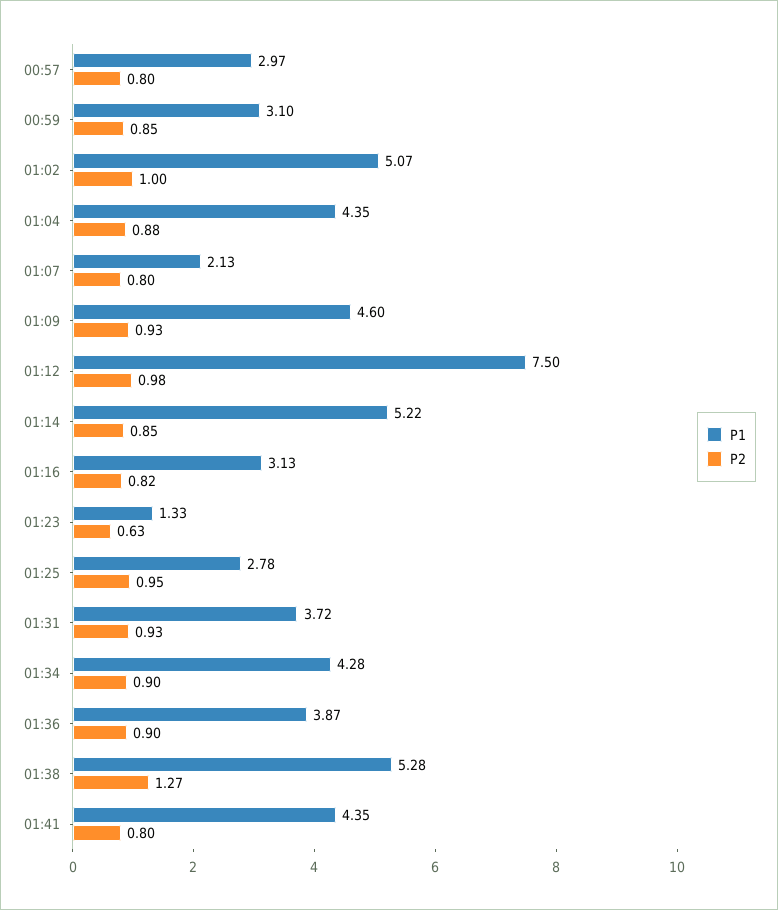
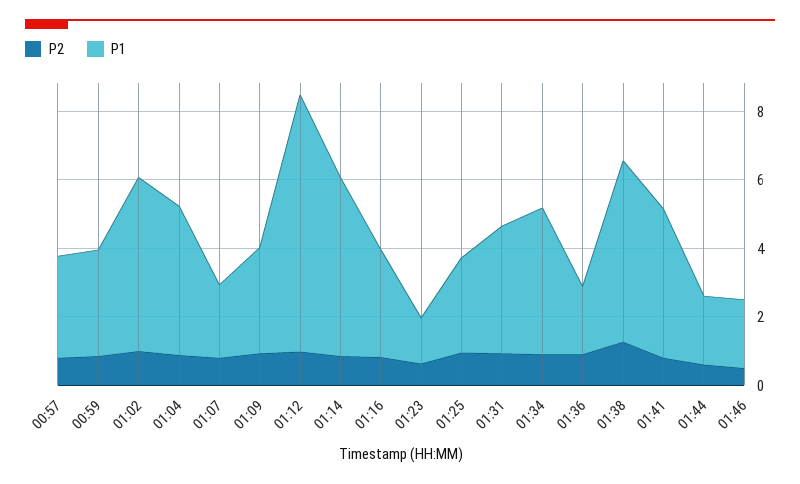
P1, 01:09: 4.6 -> 3
P1, 01:36: 3.87 -> 2
P2, 01:44: none -> 0.5
P1, 01:44: none -> 2
P2, 01:46: none -> 0.5
P1, 01:46: none -> 2

